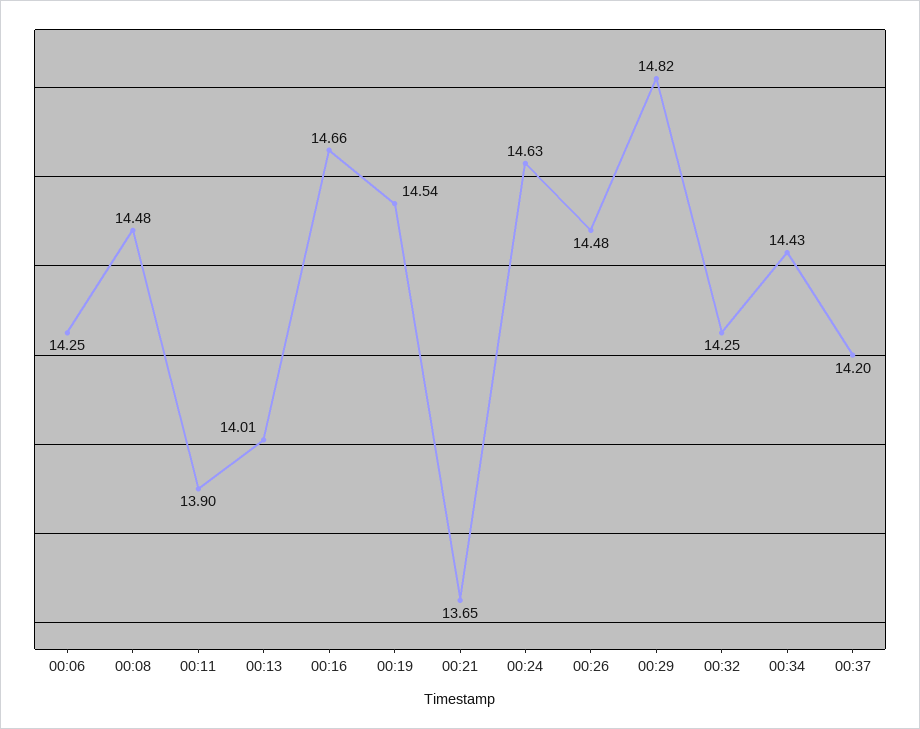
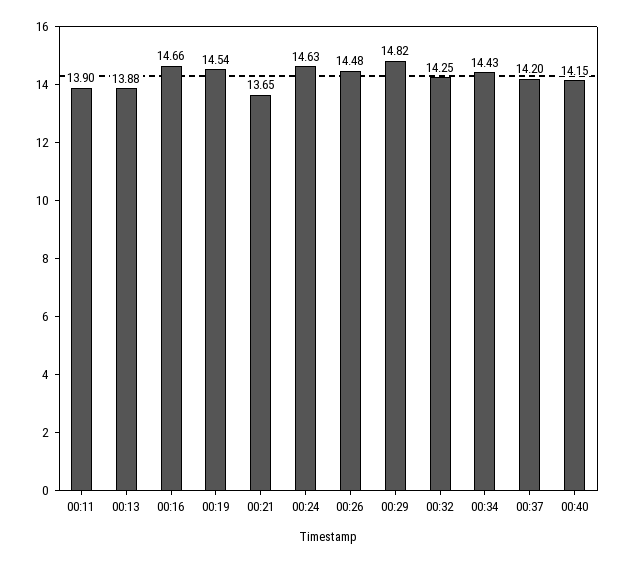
00:06: 14.25 -> none
00:08: 14.48 -> none
00:13: 14.01 -> 13.88
00:40: none -> 14.15

